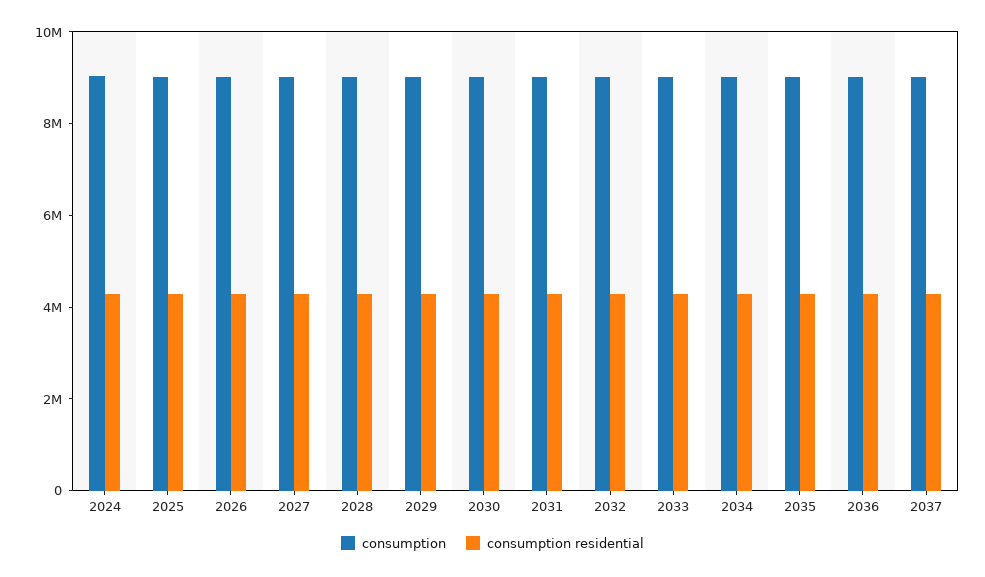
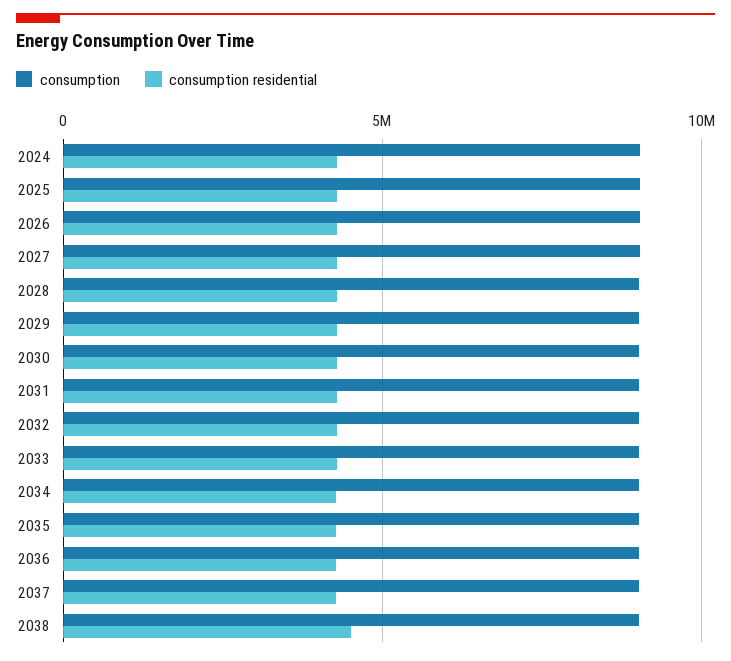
consumption, 2038: none -> 9000000
consumption residential, 2038: none -> 4500000

